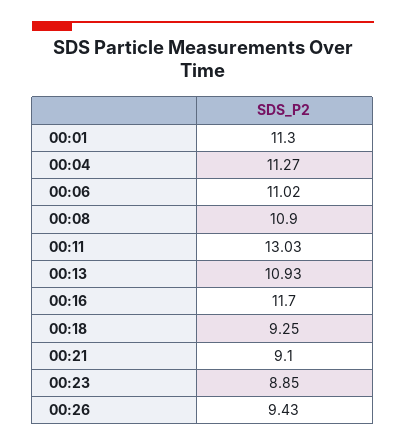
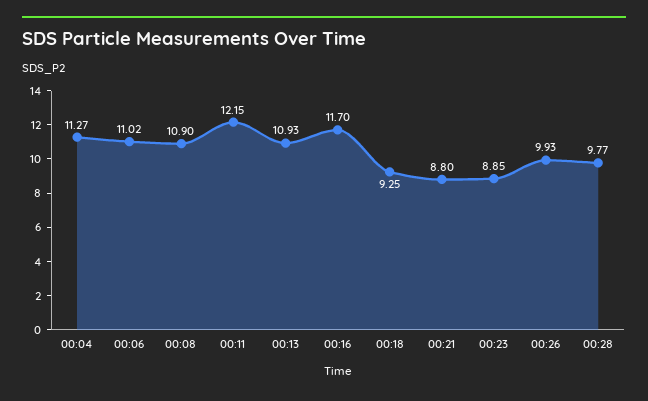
00:01: 11.3 -> none
00:11: 13.03 -> 12.15
00:21: 9.1 -> 8.8
00:26: 9.43 -> 9.93
00:28: none -> 9.77

